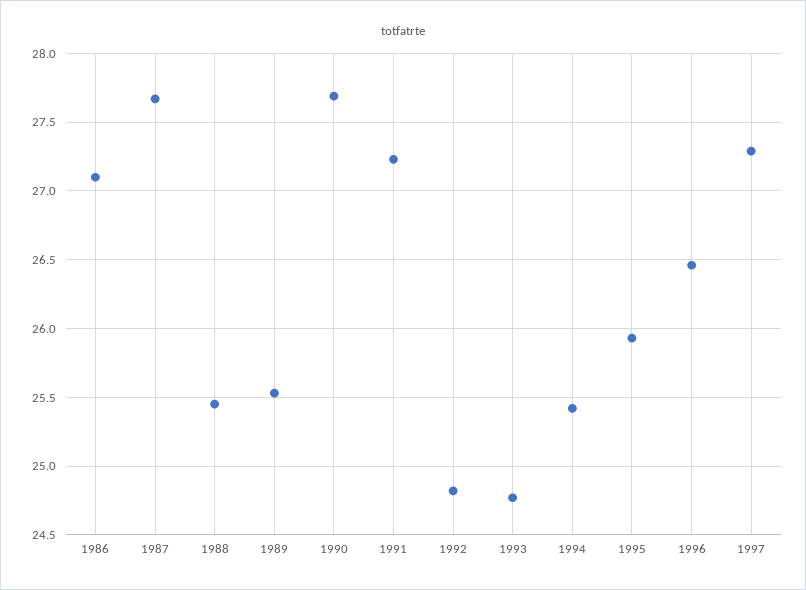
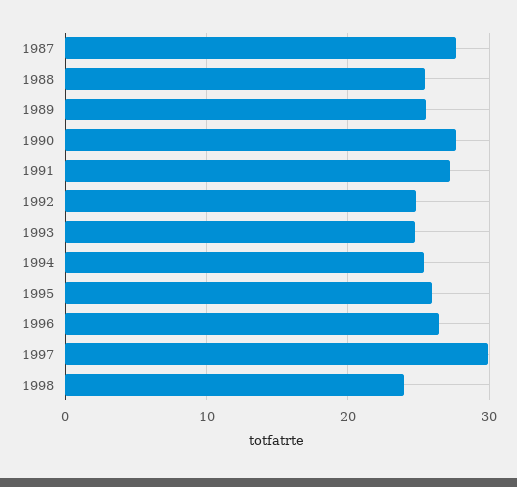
1986: 27.1 -> none
1997: 27.3 -> 30
1998: none -> 24

